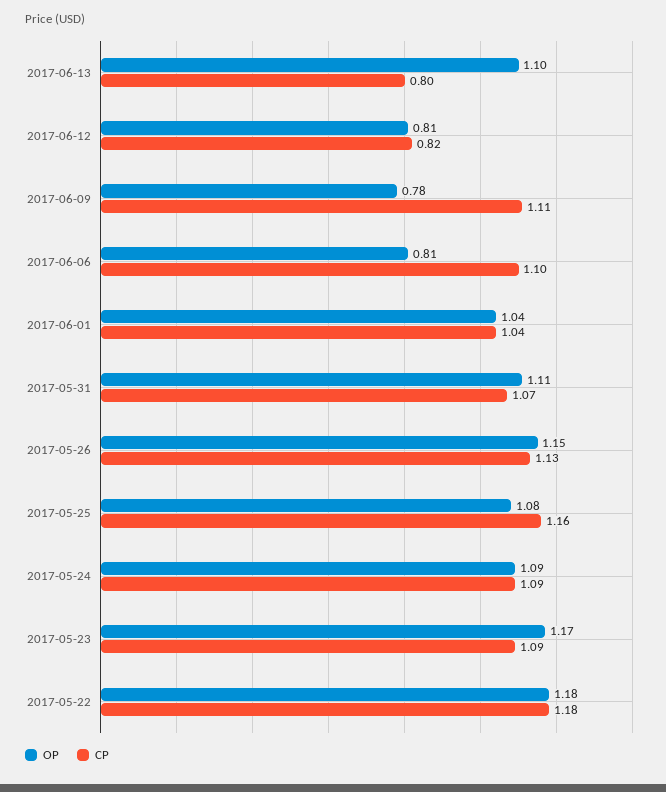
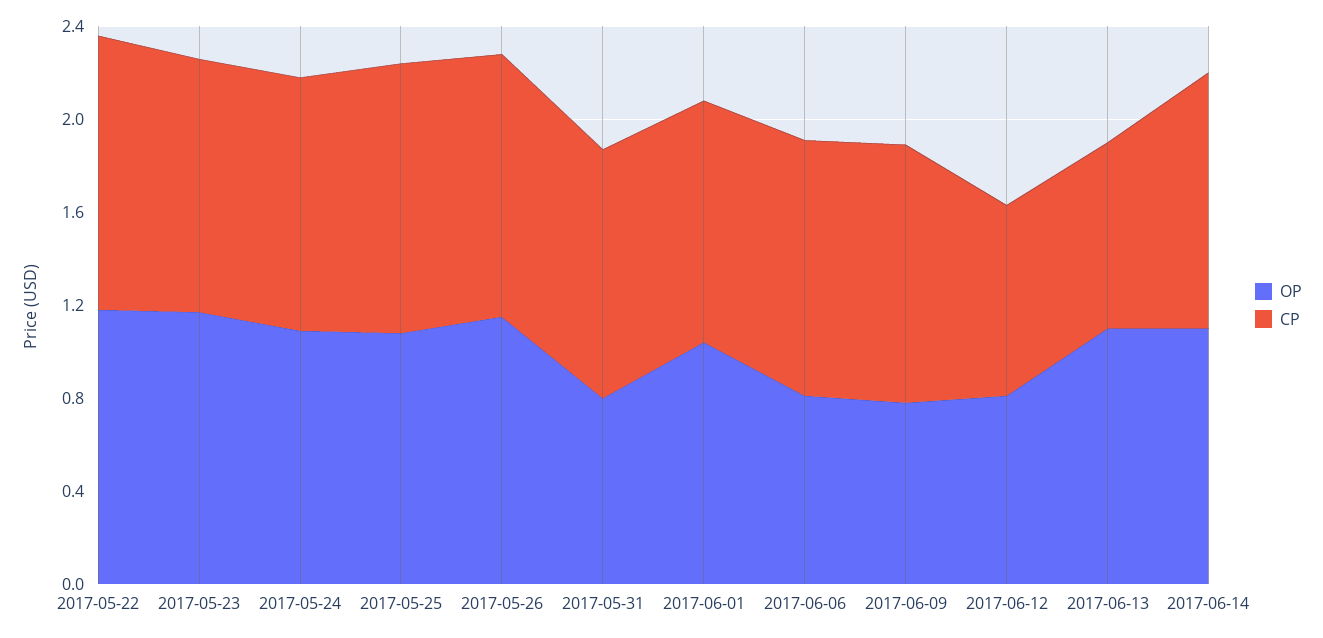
OP, 2017-05-31: 1.11 -> 0.8
OP, 2017-06-14: none -> 1.1
CP, 2017-06-14: none -> 1.1

